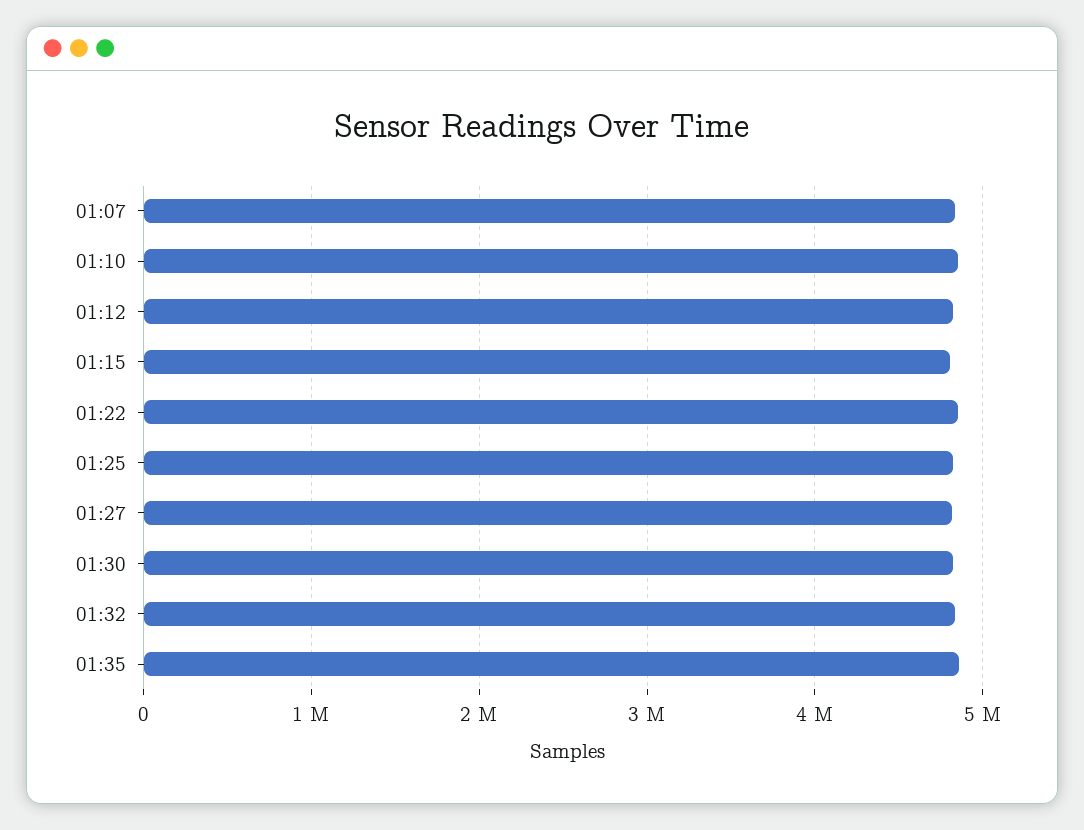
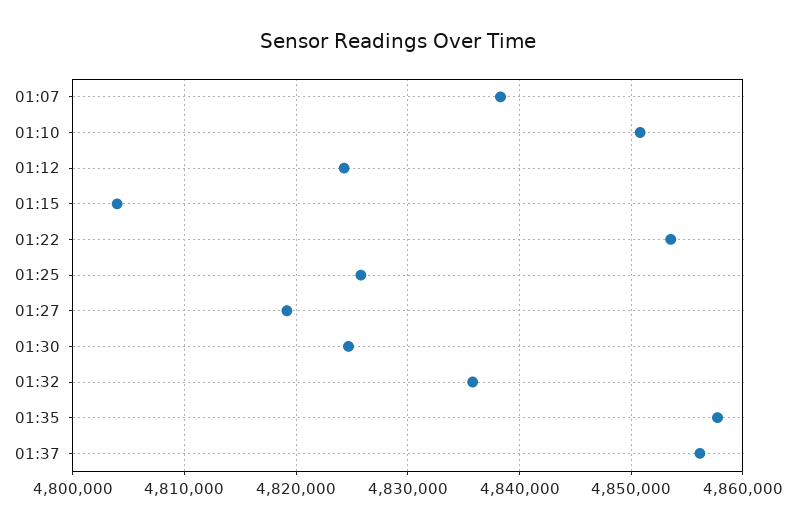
01:37: none -> 4856000

